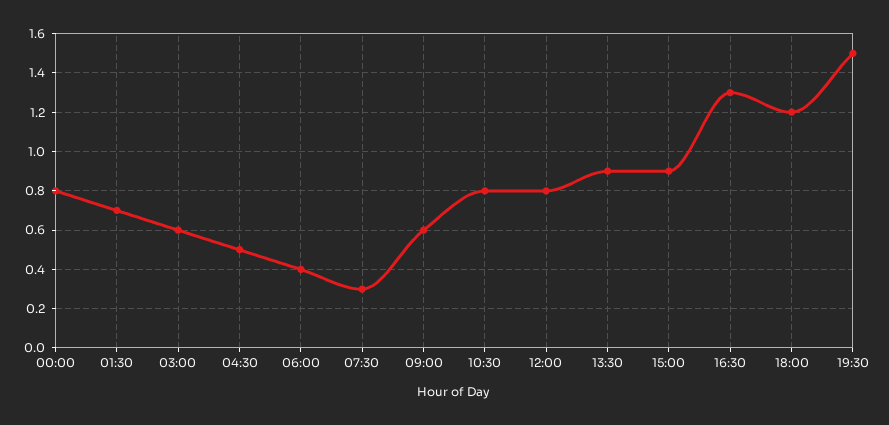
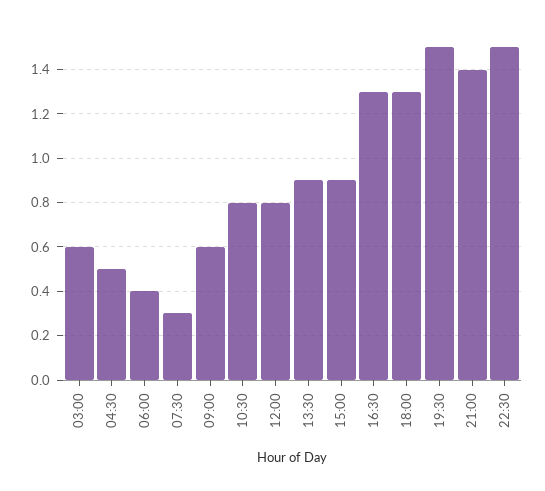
00:00: 0.8 -> none
01:30: 0.7 -> none
18:00: 1.2 -> 1.3
21:00: none -> 1.4
22:30: none -> 1.5

